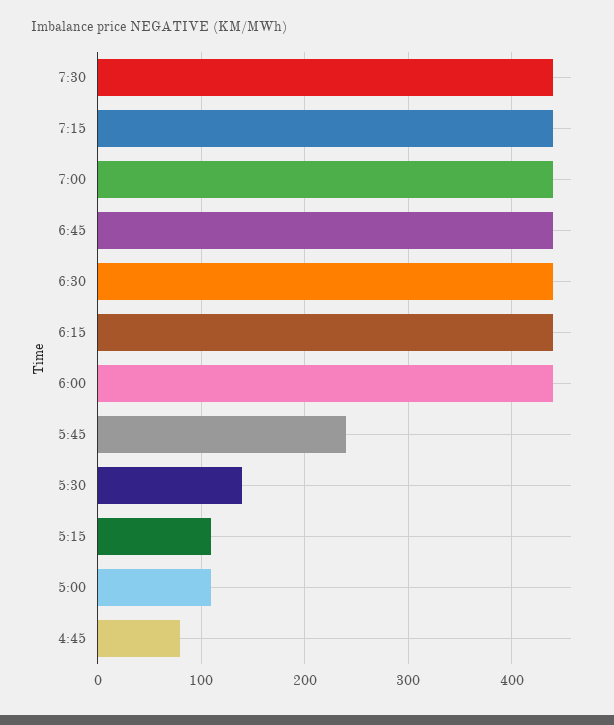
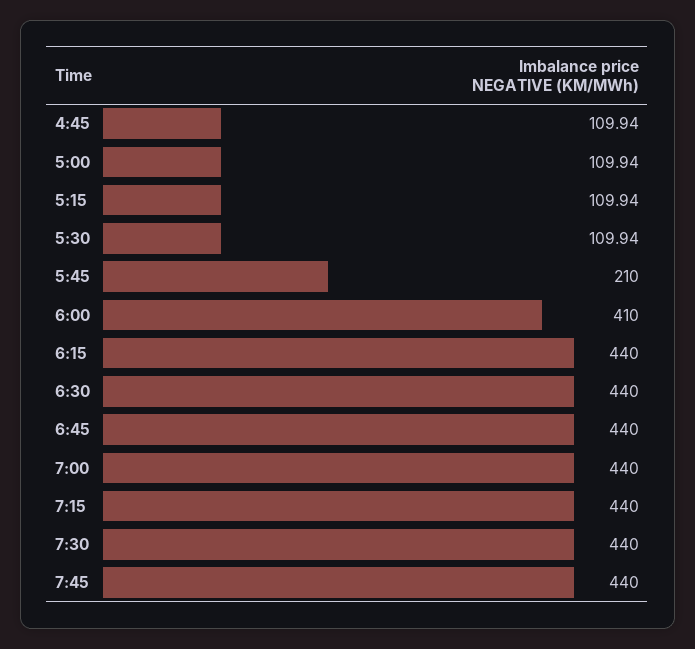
6:00: 440 -> 410
5:45: 240 -> 210
5:30: 140 -> 109.94
4:45: 80 -> 109.94
7:45: none -> 440

